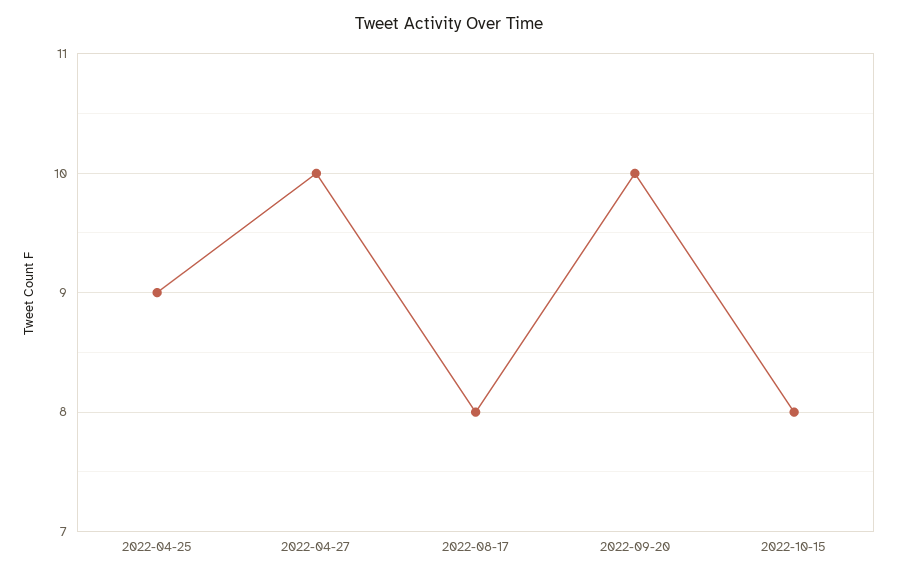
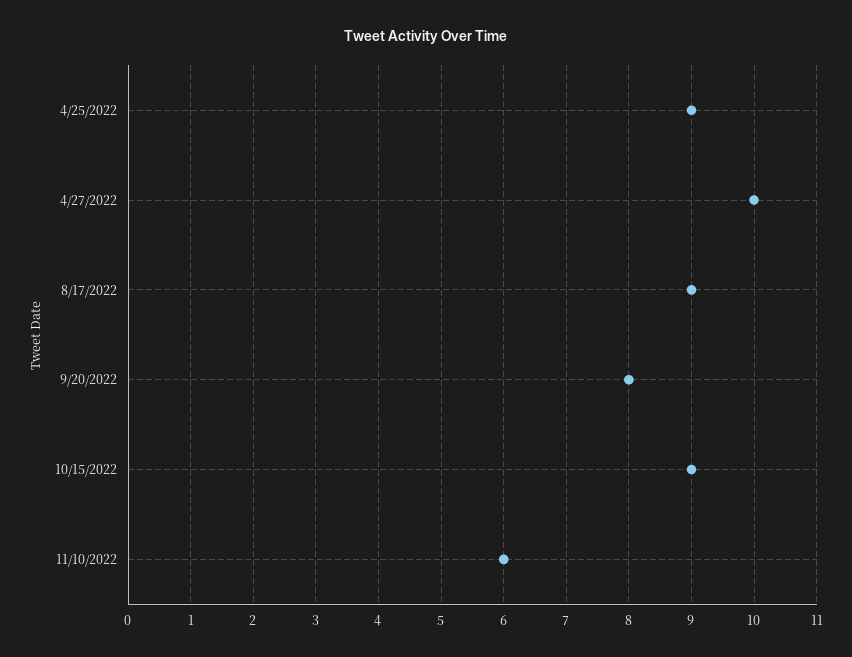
2022-08-17: 8 -> 9
2022-09-20: 10 -> 8
2022-10-15: 8 -> 9
11/10/2022: none -> 6

